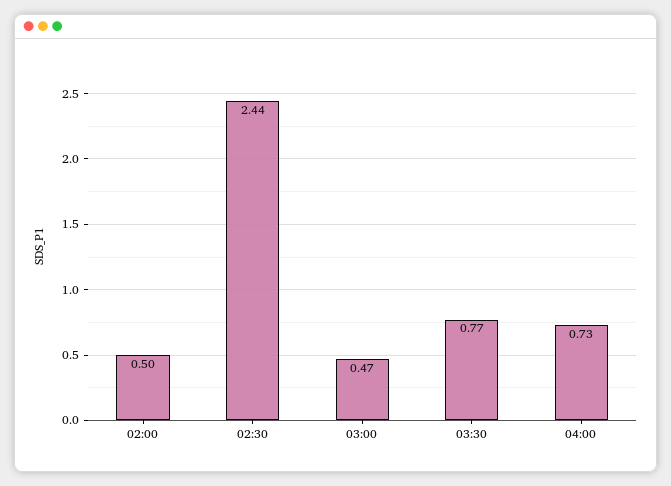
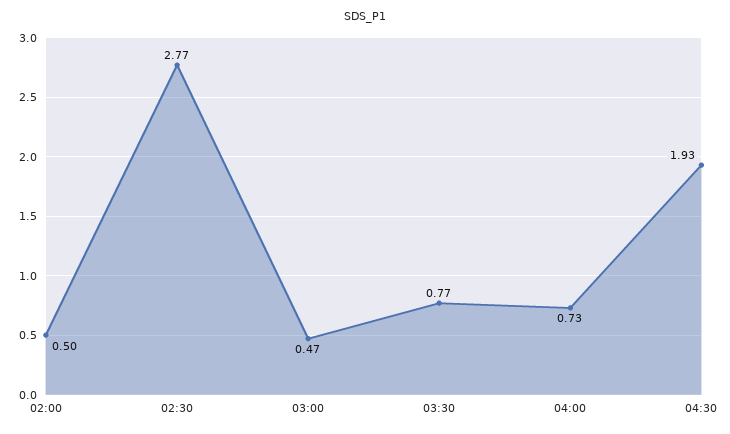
02:30: 2.44 -> 2.77
04:30: none -> 1.93

